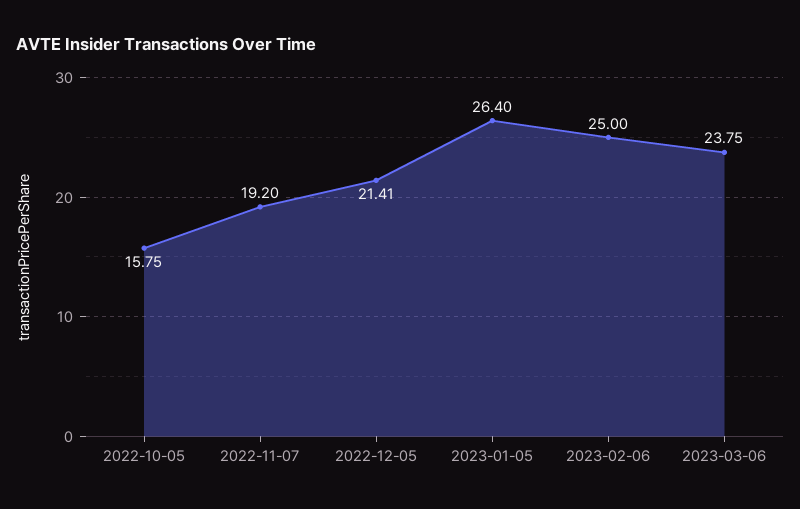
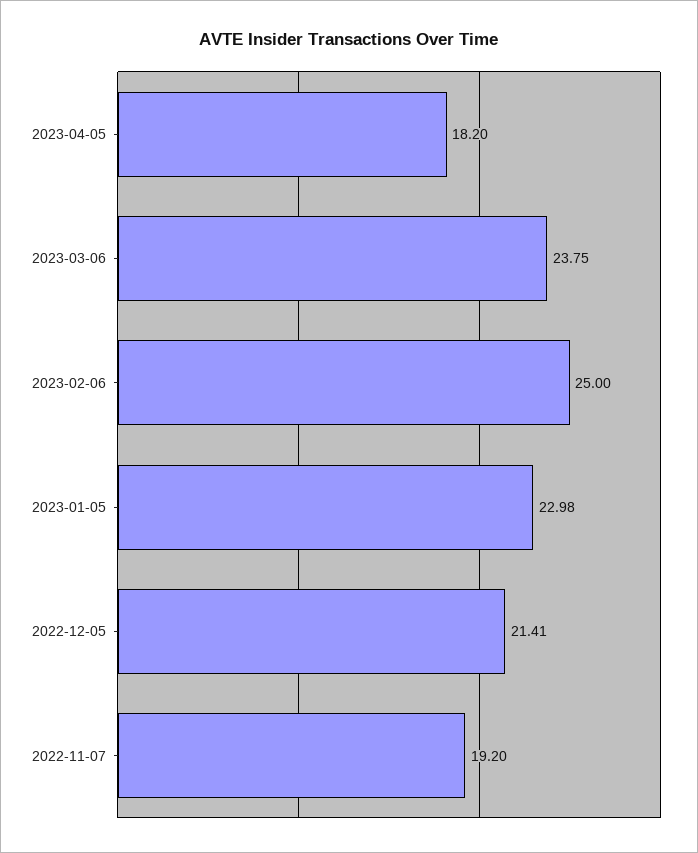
2022-10-05: 15.75 -> none
2023-01-05: 26.4 -> 22.98
2023-04-05: none -> 18.2

